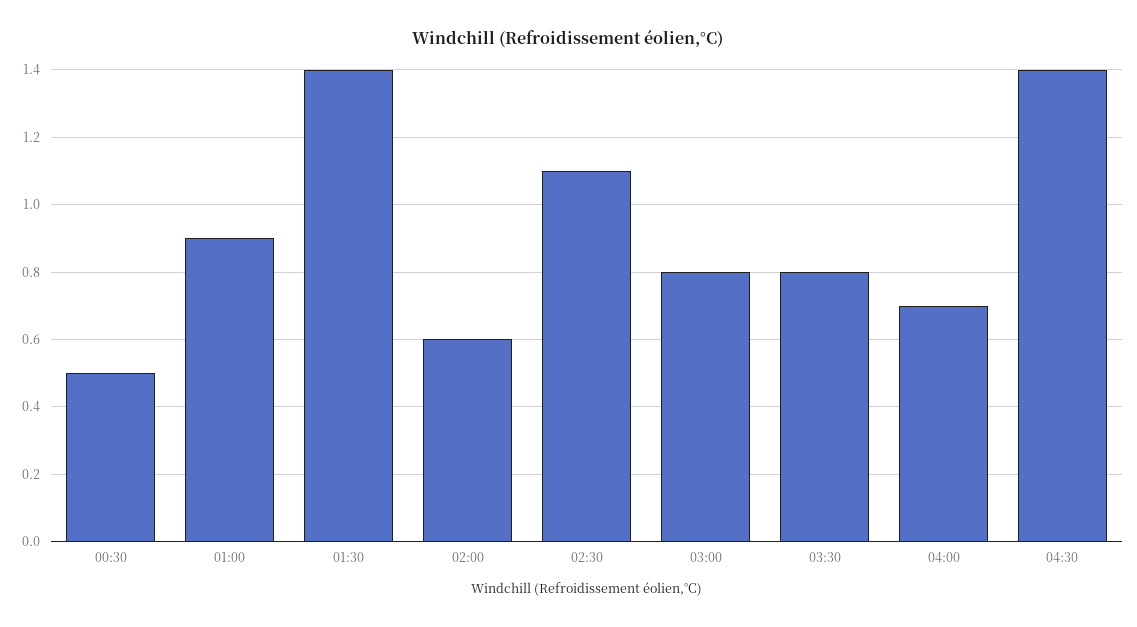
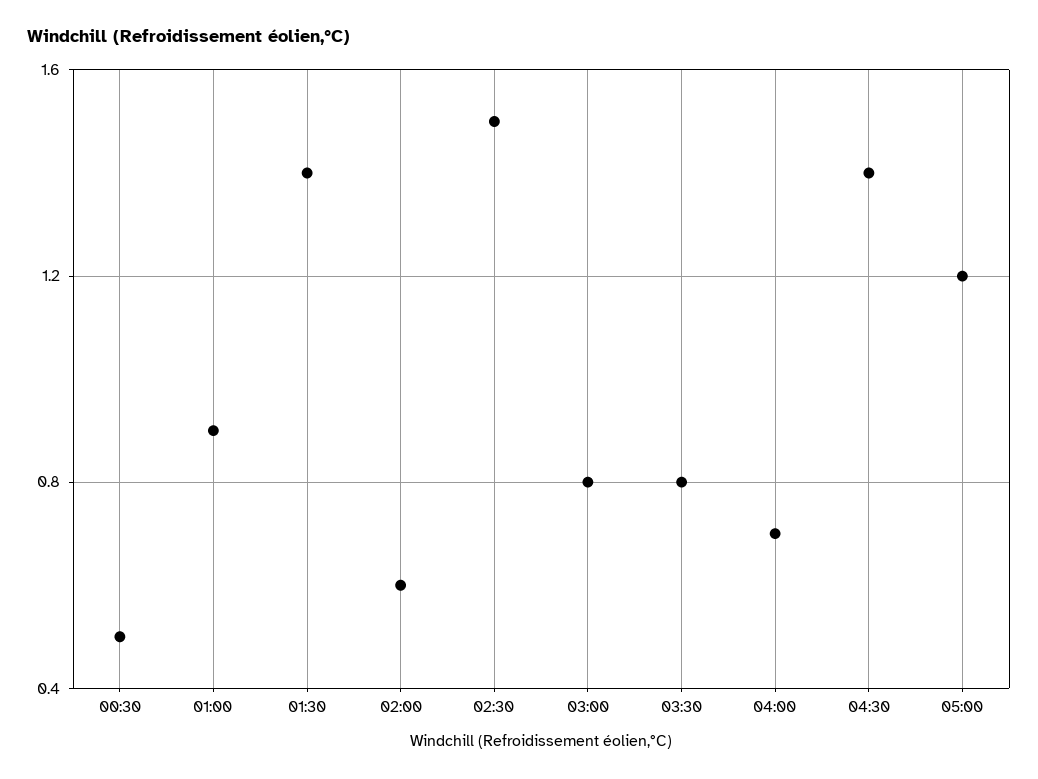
02:30: 1.1 -> 1.5
05:00: none -> 1.2

